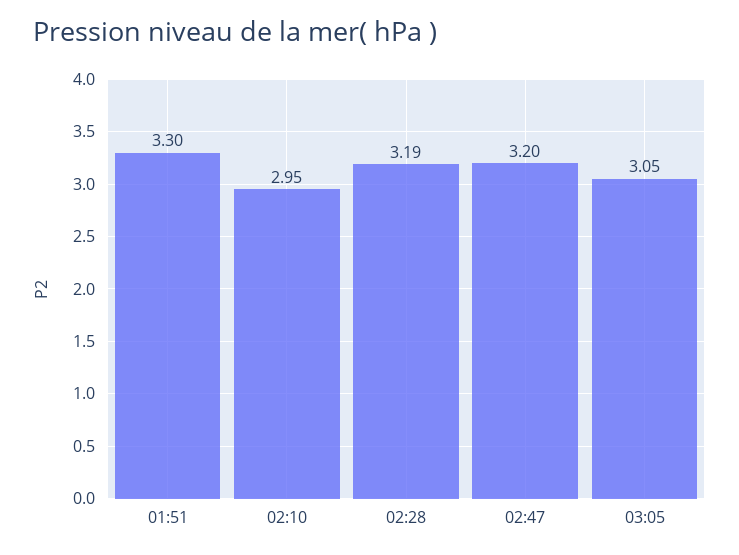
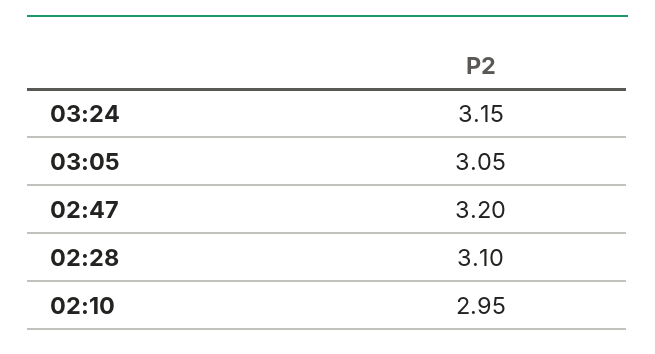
01:51: 3.3 -> none
02:28: 3.19 -> 3.1
03:24: none -> 3.15

